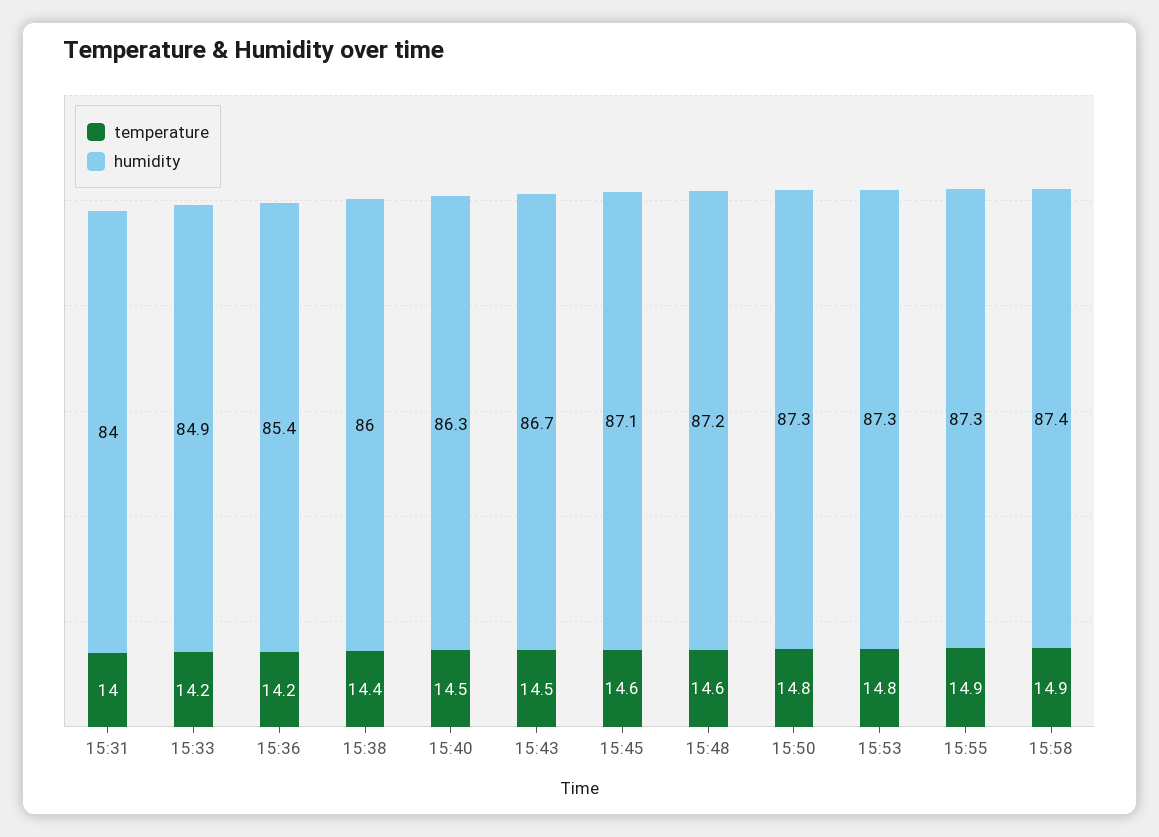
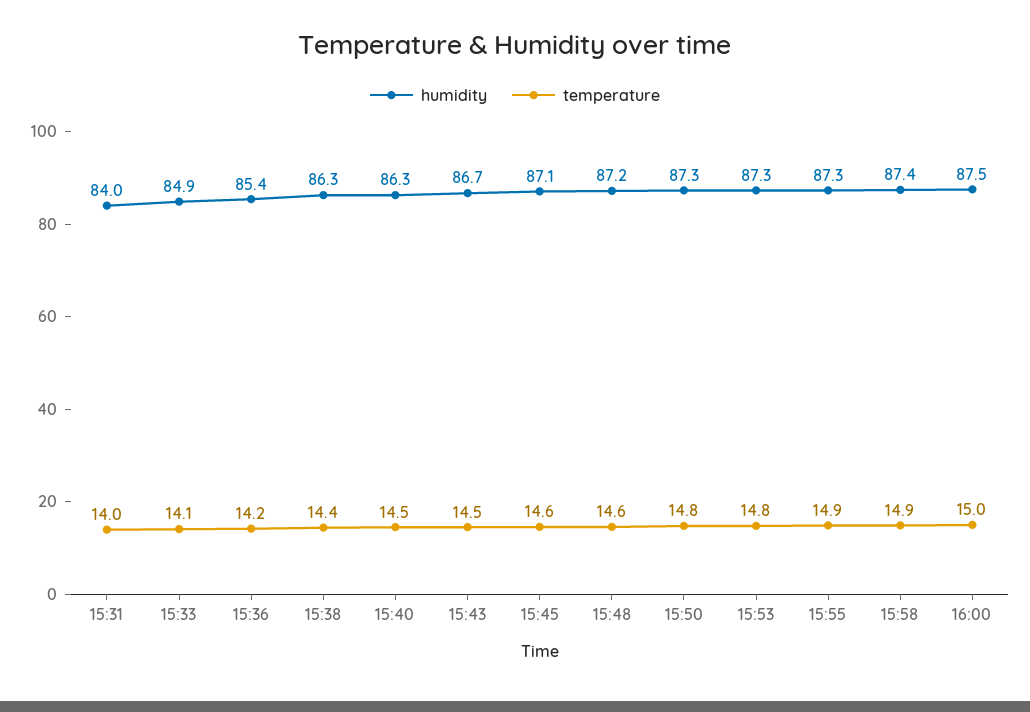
temperature, 15:33: 14.2 -> 14.1
humidity, 15:38: 86 -> 86.3
humidity, 16:00: none -> 87.5
temperature, 16:00: none -> 15

